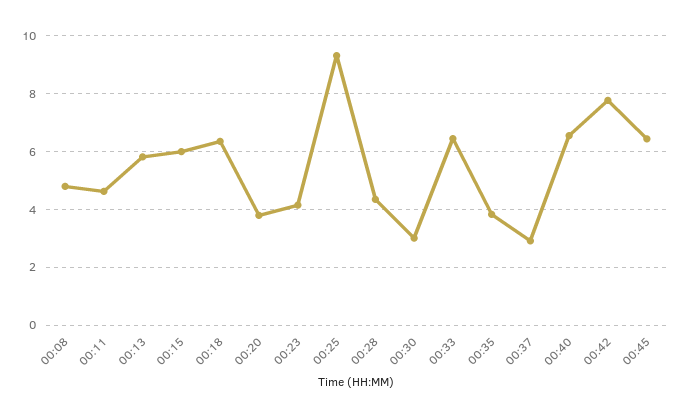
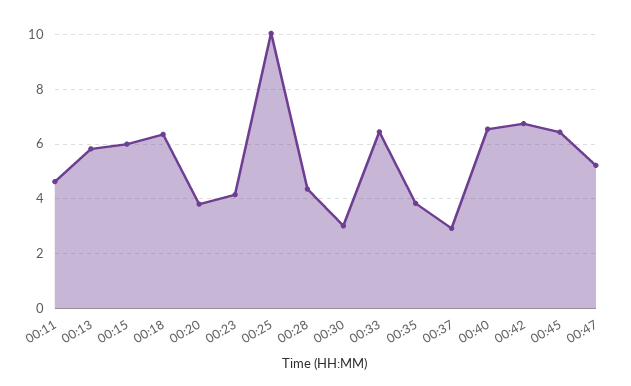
00:08: 4.75 -> none
00:25: 9.25 -> 10
00:42: 7.75 -> 6.75
00:47: none -> 5.25

